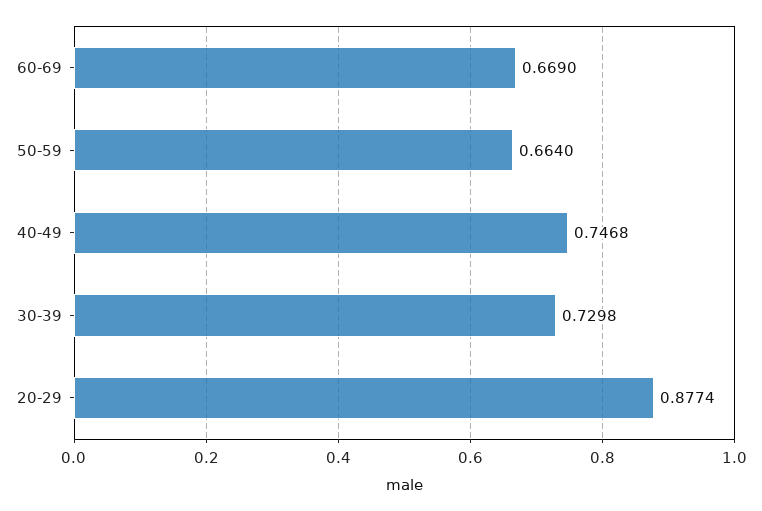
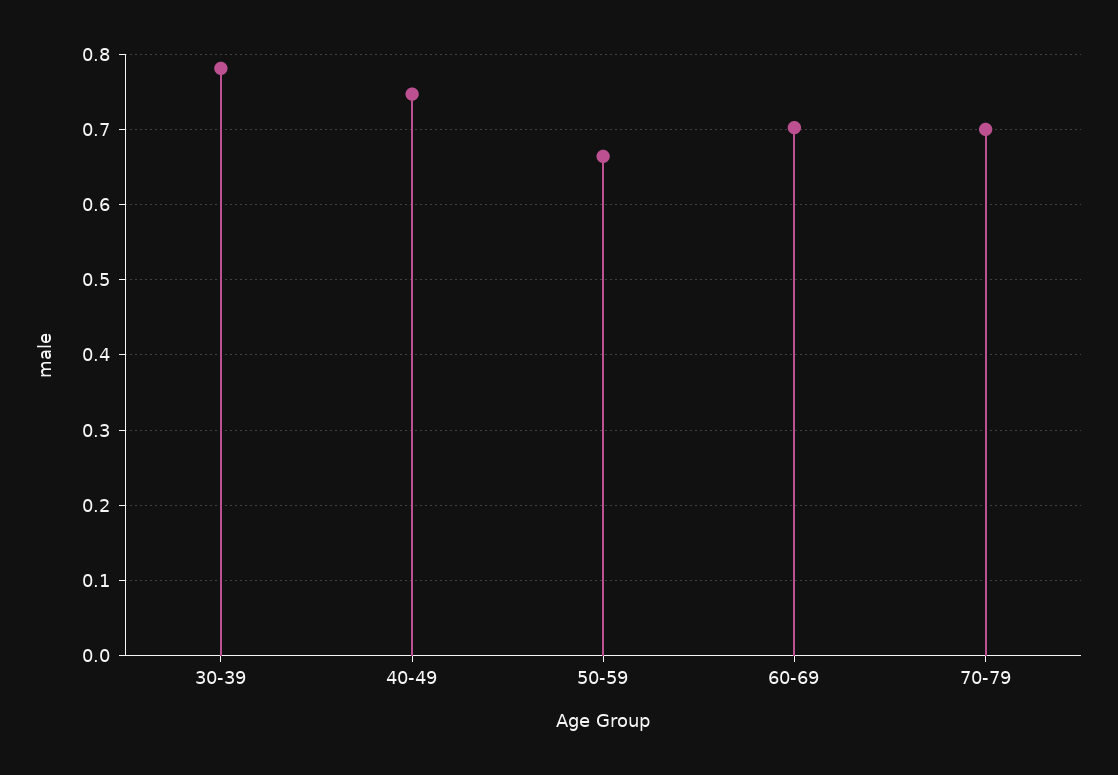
60-69: 0.669 -> 0.7
30-39: 0.7298 -> 0.78
20-29: 0.8774 -> none
70-79: none -> 0.7

